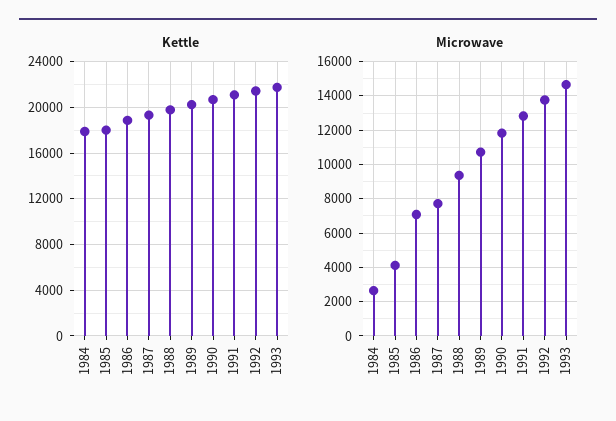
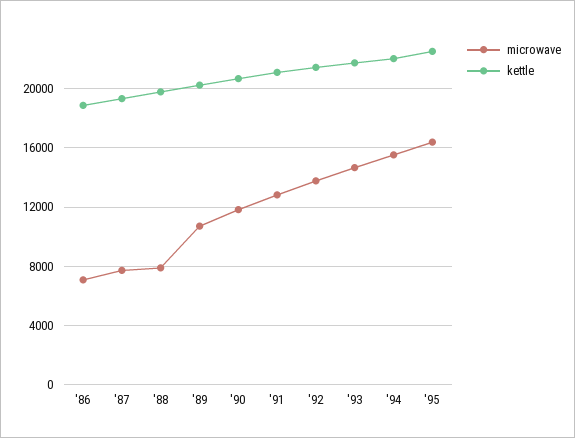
Kettle, 1984: 18000 -> none
Kettle, 1985: 18000 -> none
Microwave, 1984: 2500 -> none
Microwave, 1985: 4000 -> none
Microwave, 1988: 9500 -> 8000
Microwave, '94: none -> 15500
Kettle, '94: none -> 22000
Microwave, '95: none -> 16500
Kettle, '95: none -> 22500

